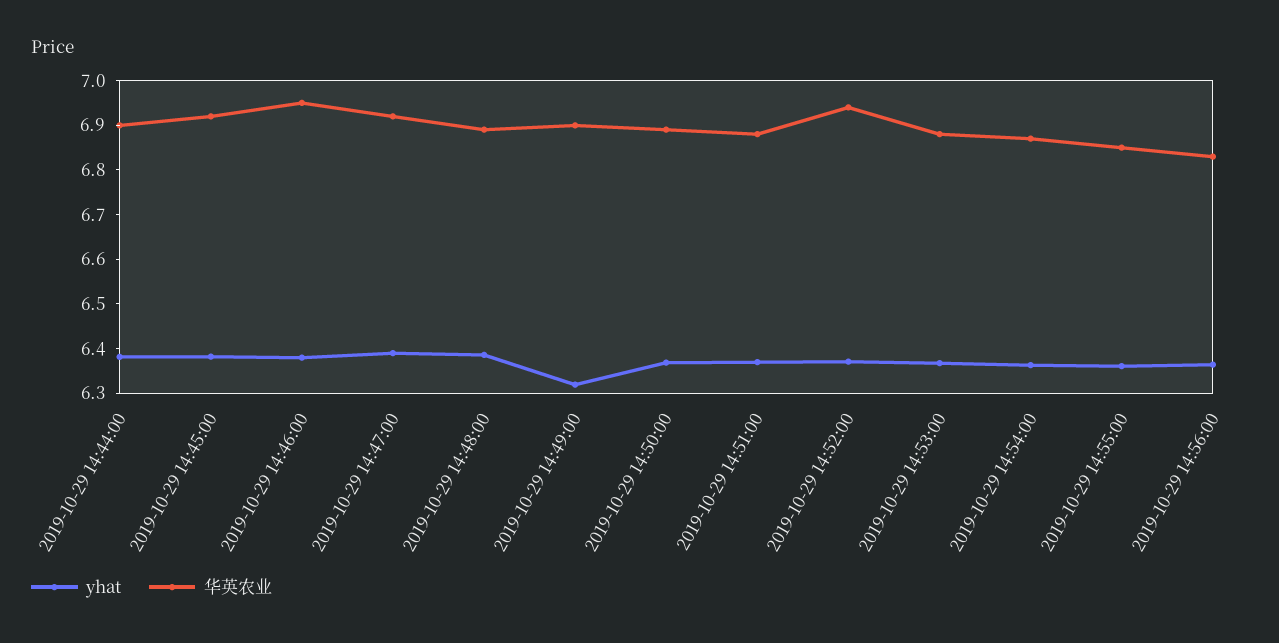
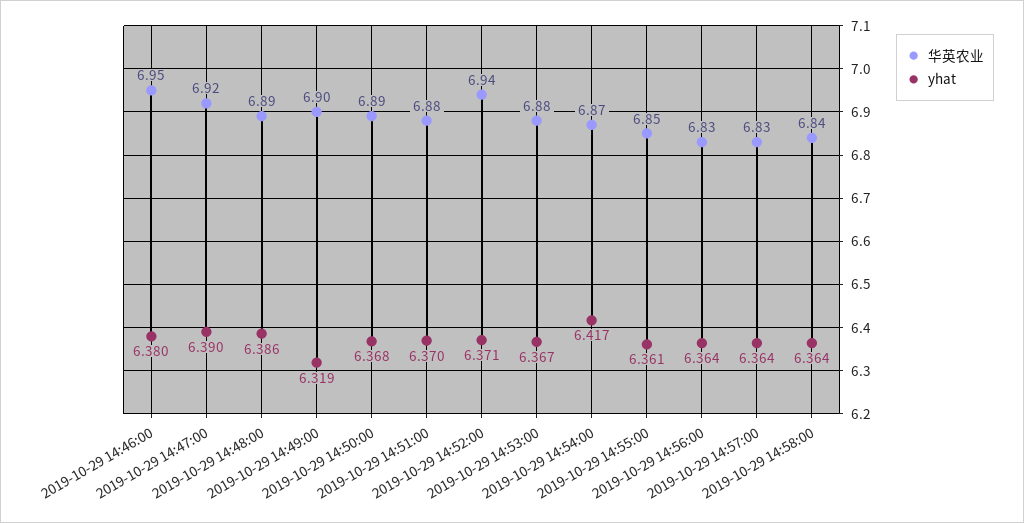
yhat, 2019-10-29 14:44:00: 6.38 -> none
华英农业, 2019-10-29 14:44:00: 6.9 -> none
yhat, 2019-10-29 14:45:00: 6.38 -> none
华英农业, 2019-10-29 14:45:00: 6.92 -> none
yhat, 2019-10-29 14:54:00: 6.36 -> 6.417
华英农业, 2019-10-29 14:57:00: none -> 6.83
yhat, 2019-10-29 14:57:00: none -> 6.364
华英农业, 2019-10-29 14:58:00: none -> 6.84
yhat, 2019-10-29 14:58:00: none -> 6.364

